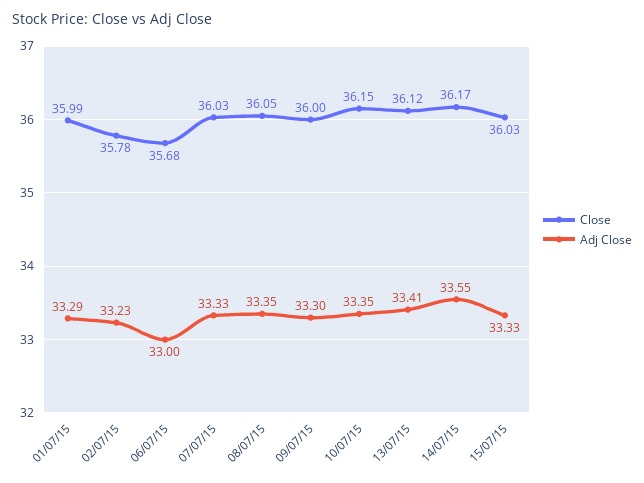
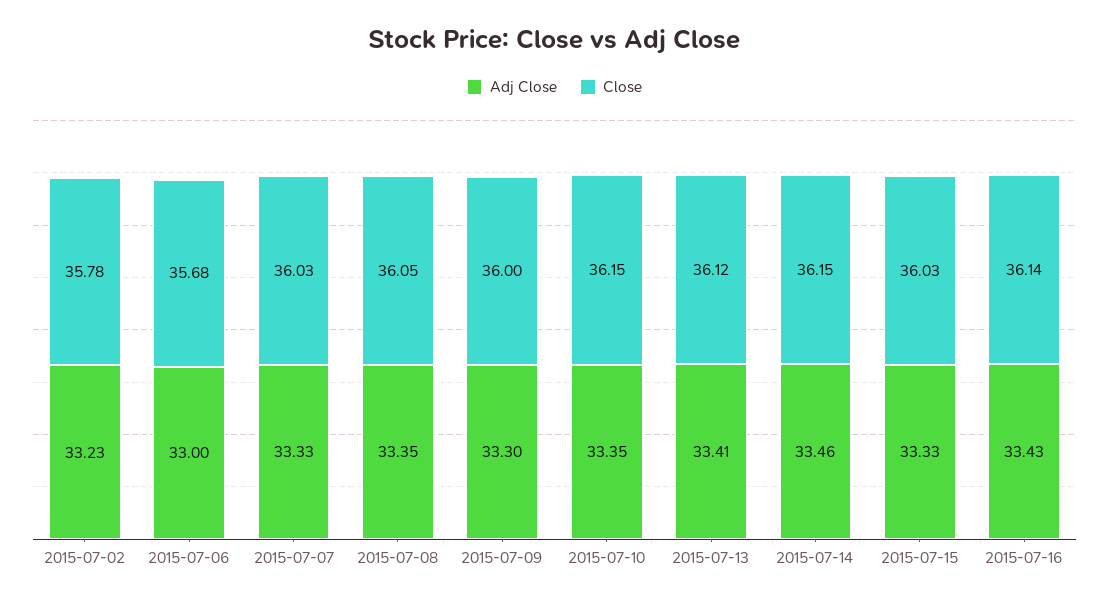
Close, 01/07/15: 35.99 -> none
Adj Close, 01/07/15: 33.29 -> none
Close, 14/07/15: 36.17 -> 36.15
Adj Close, 14/07/15: 33.55 -> 33.46
Adj Close, 2015-07-16: none -> 33.43
Close, 2015-07-16: none -> 36.14

